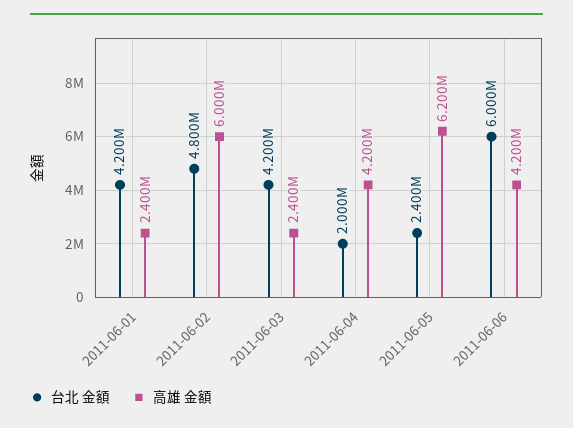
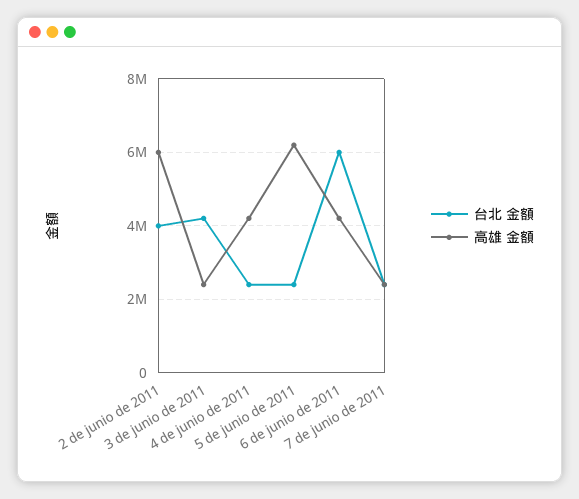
台北 金額, 2011-06-01: 4200000 -> none
高雄 金額, 2011-06-01: 2400000 -> none
台北 金額, 2011-06-02: 4800000 -> 4000000
台北 金額, 2011-06-04: 2000000 -> 2400000
台北 金額, 7 de junio de 2011: none -> 2400000
高雄 金額, 7 de junio de 2011: none -> 2400000

